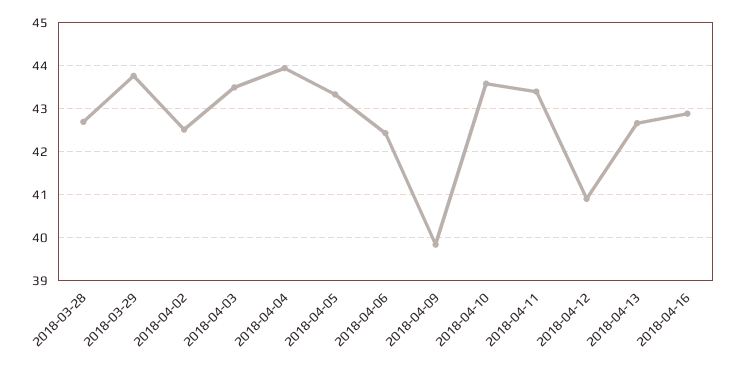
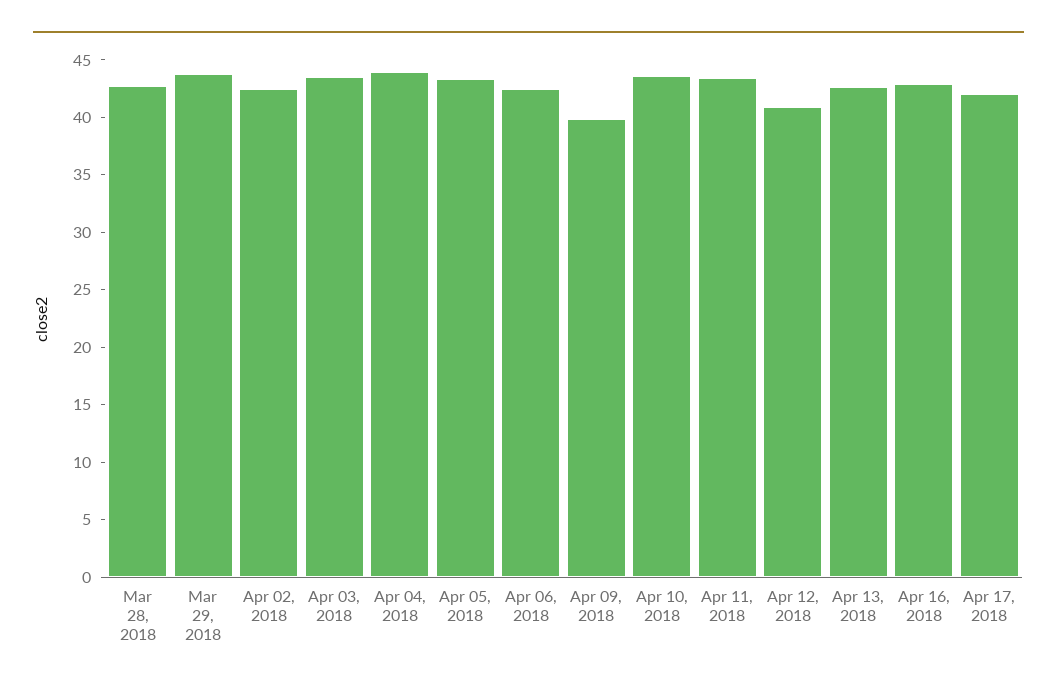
Apr 17, 2018: none -> 42

